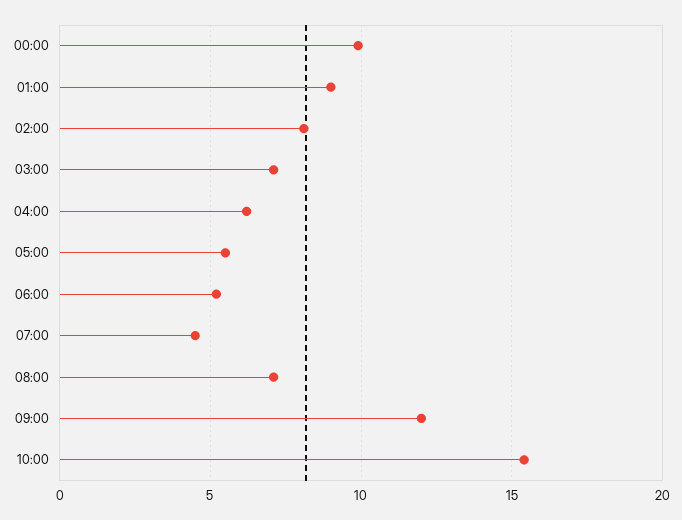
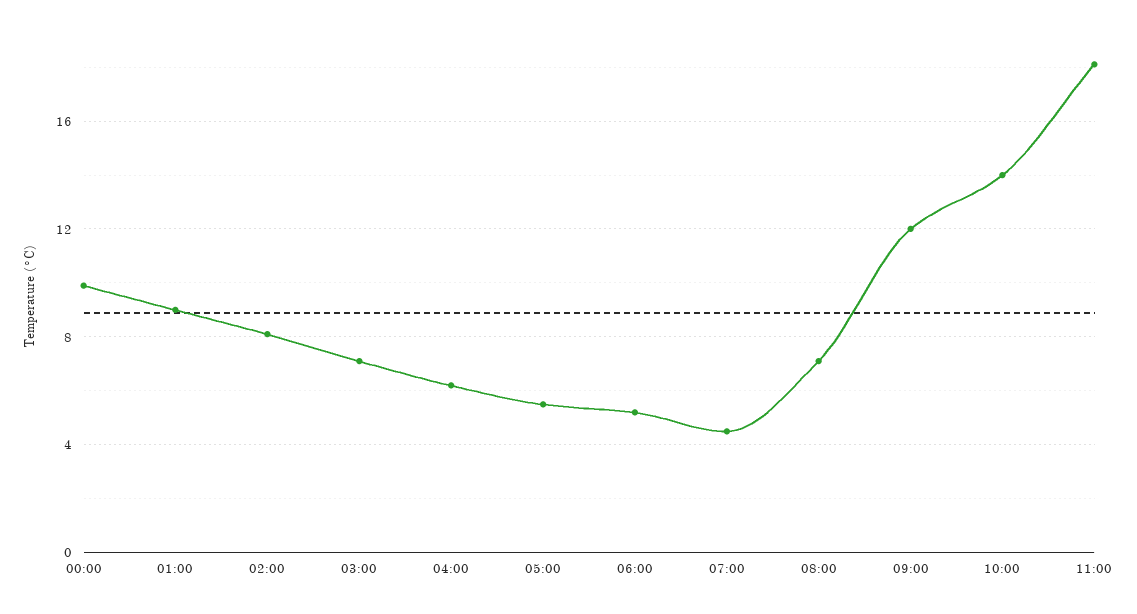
10:00: 15.5 -> 14
11:00: none -> 18

